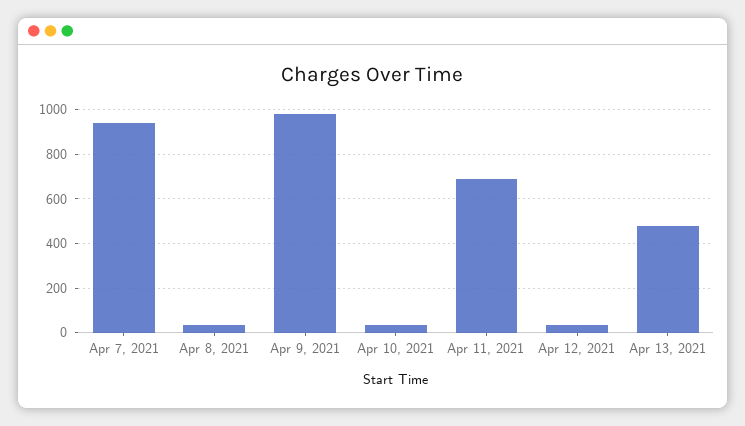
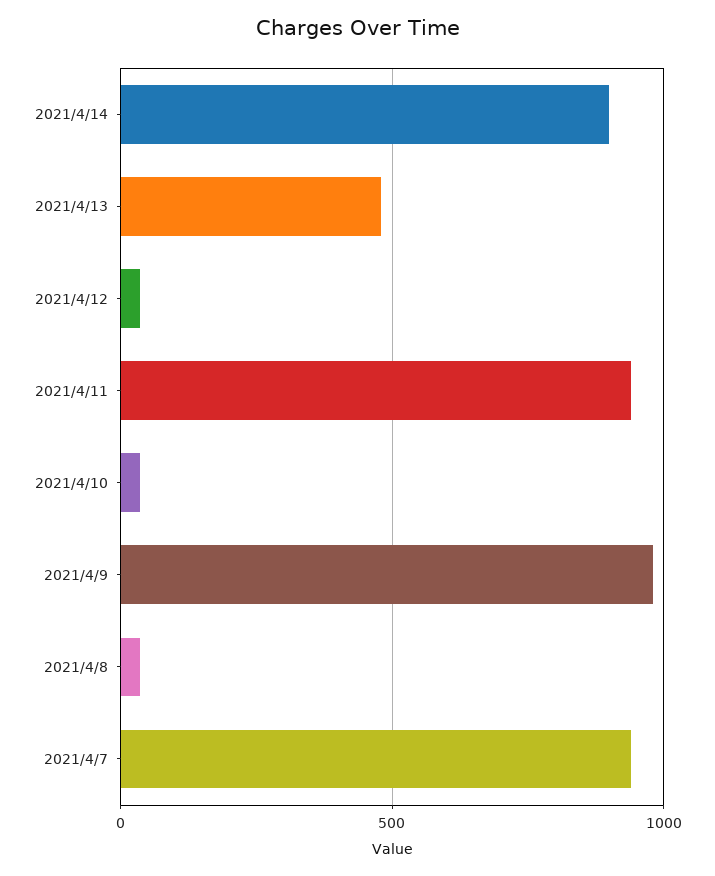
Apr 11, 2021: 700 -> 950
2021/4/14: none -> 900

